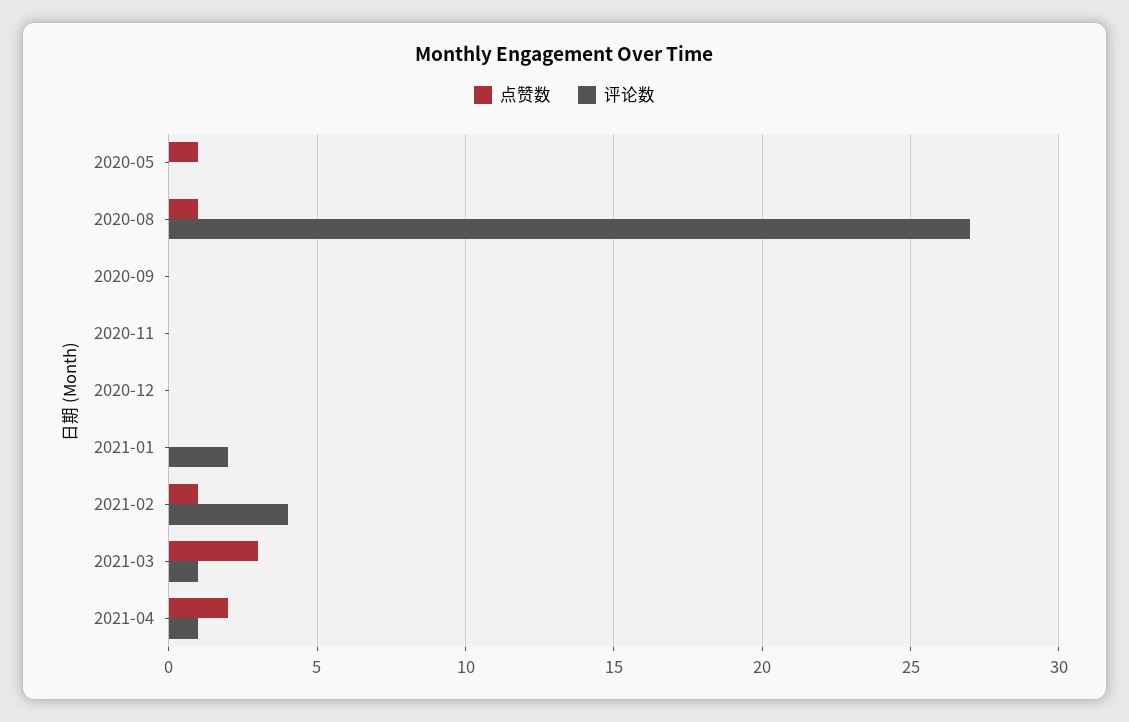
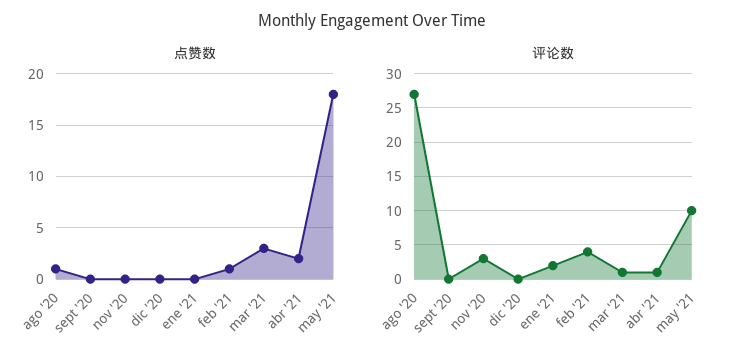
点赞数, 2020-05: 1 -> none
评论数, 2020-05: 0 -> none
评论数, 2020-11: 0 -> 3
点赞数, may '21: none -> 18
评论数, may '21: none -> 10

